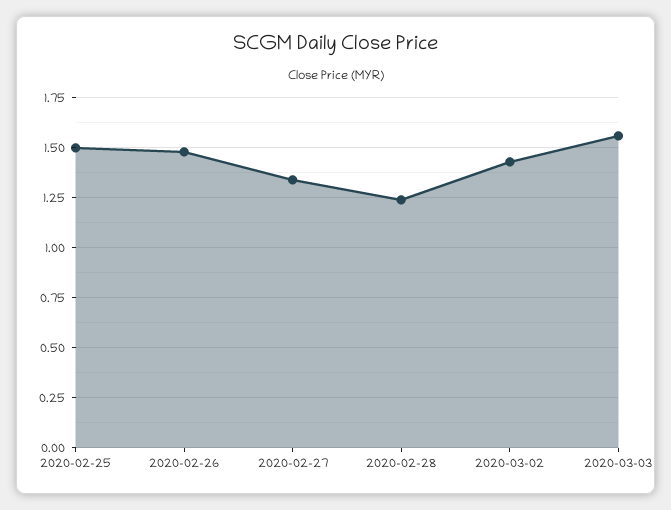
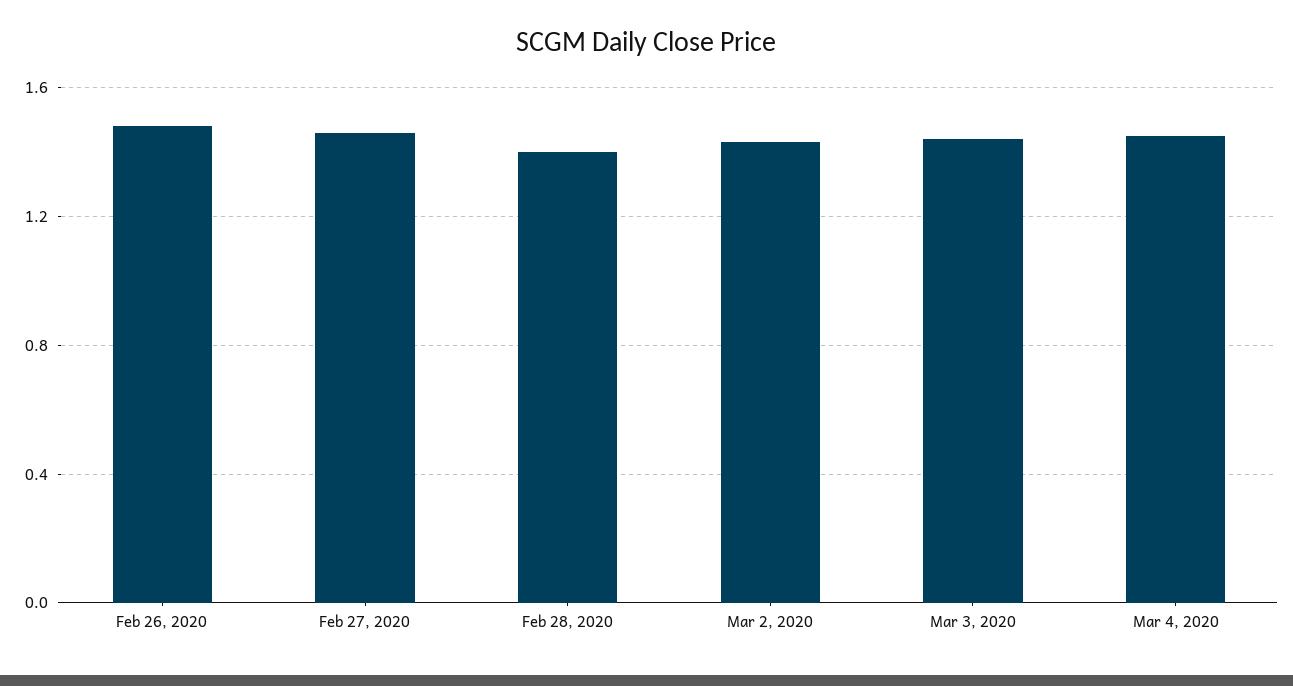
2020-02-25: 1.5 -> none
2020-02-27: 1.35 -> 1.45
2020-02-28: 1.25 -> 1.4
2020-03-03: 1.55 -> 1.45
Mar 4, 2020: none -> 1.45

